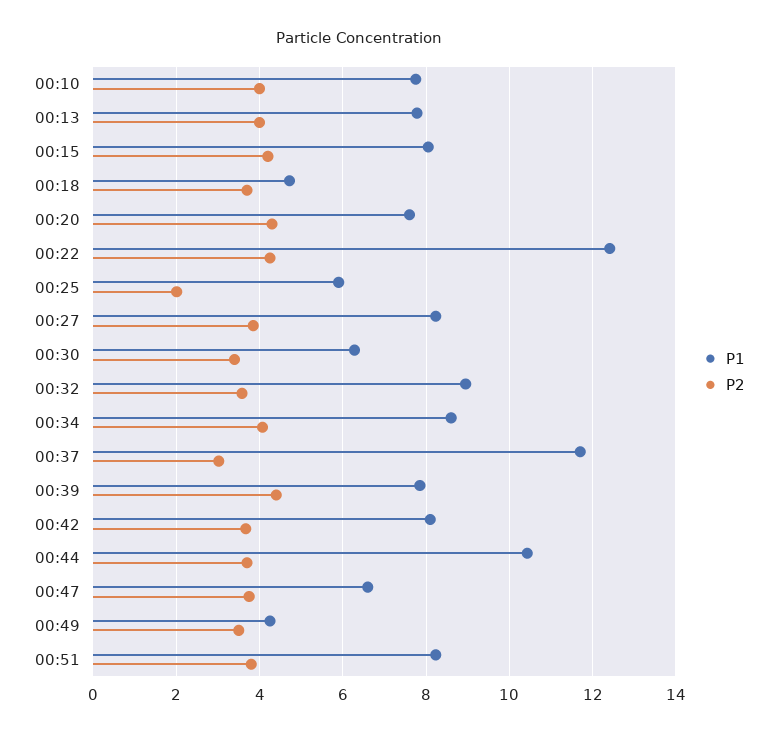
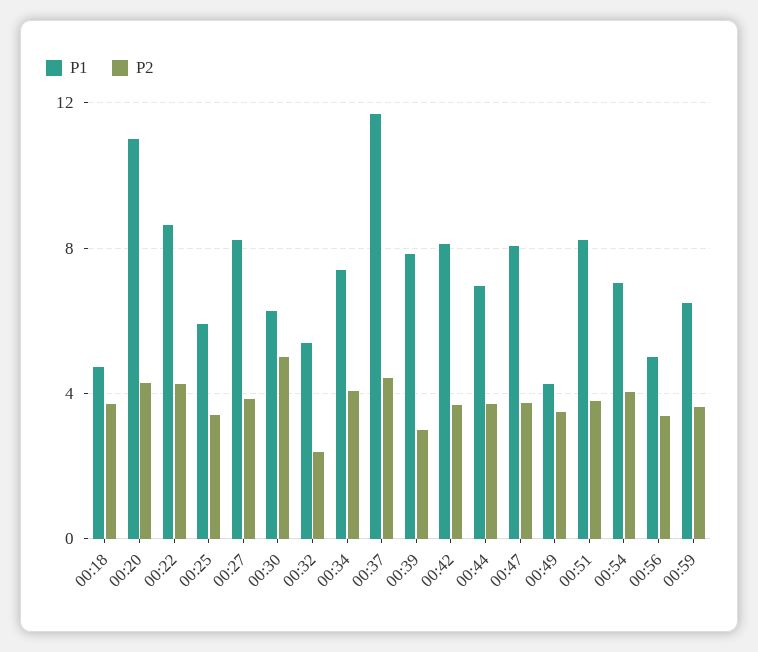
P1, 00:10: 7.8 -> none
P2, 00:10: 4 -> none
P1, 00:13: 7.8 -> none
P2, 00:13: 4 -> none
P1, 00:15: 8 -> none
P2, 00:15: 4.2 -> none
P1, 00:20: 7.6 -> 11
P1, 00:22: 12.4 -> 8.5
P2, 00:25: 2 -> 3.5
P2, 00:30: 3.4 -> 5
P1, 00:32: 9 -> 5.5
P2, 00:32: 3.6 -> 2.5
P1, 00:34: 8.6 -> 7.5
P2, 00:37: 3 -> 4.5
P2, 00:39: 4.4 -> 3
P1, 00:44: 10.4 -> 7
P1, 00:47: 6.6 -> 8
P1, 00:54: none -> 7
P2, 00:54: none -> 4
P1, 00:56: none -> 5
P2, 00:56: none -> 3.5
P1, 00:59: none -> 6.5
P2, 00:59: none -> 3.5

